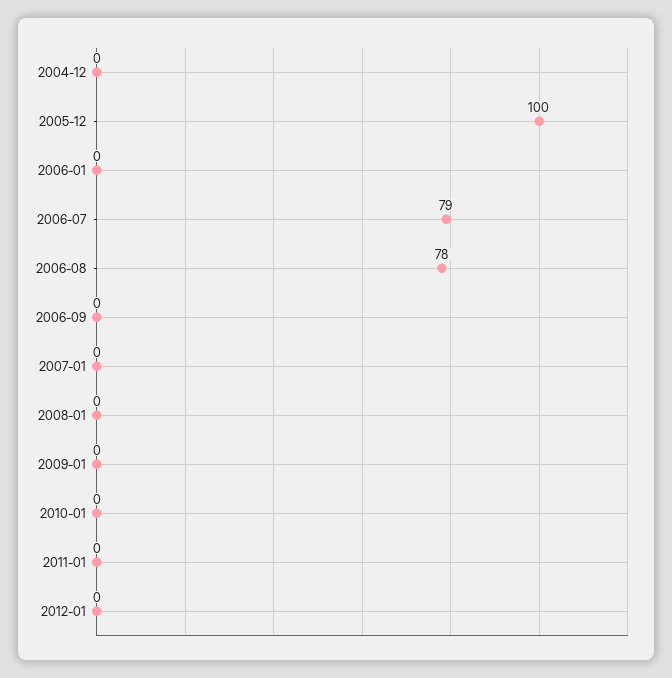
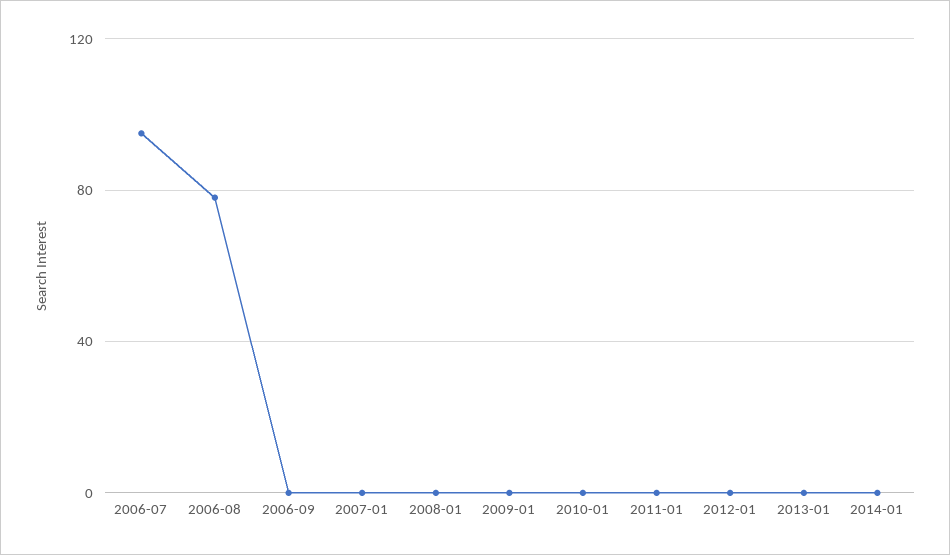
2004-12: 0 -> none
2005-12: 100 -> none
2006-01: 0 -> none
2006-07: 79 -> 95
2013-01: none -> 0
2014-01: none -> 0

